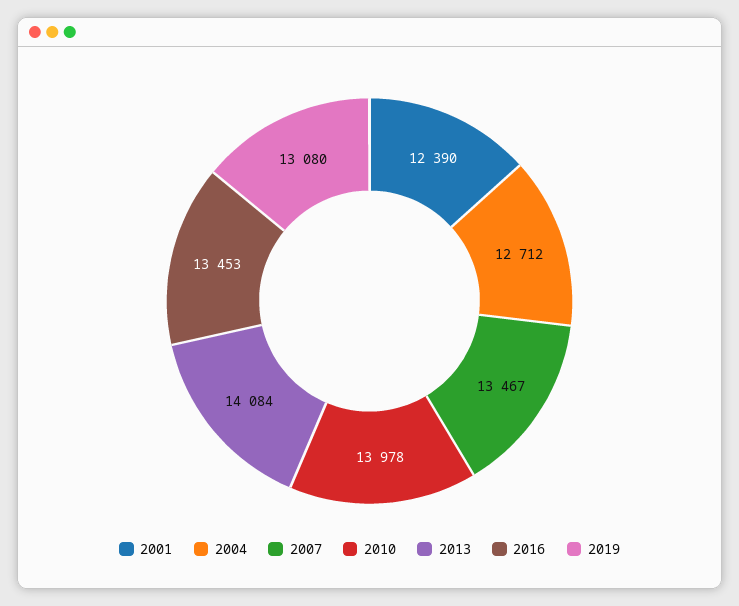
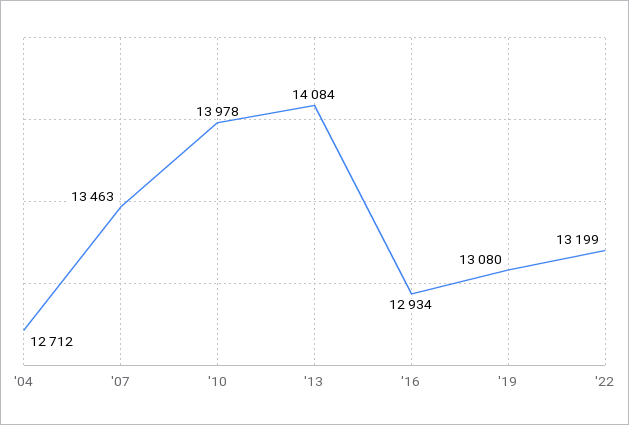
2001: 12390 -> none
2007: 13467 -> 13463
2016: 13453 -> 12934
'22: none -> 13199

